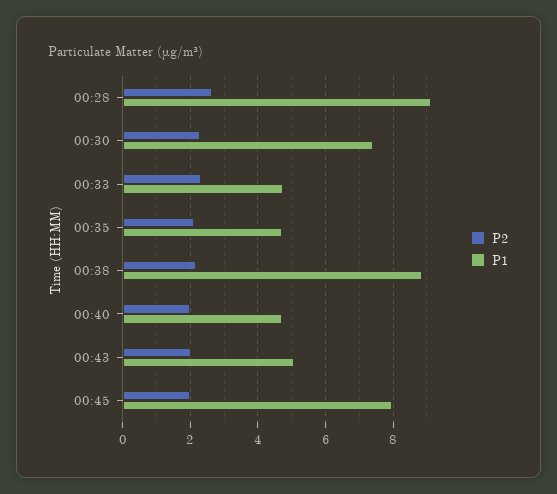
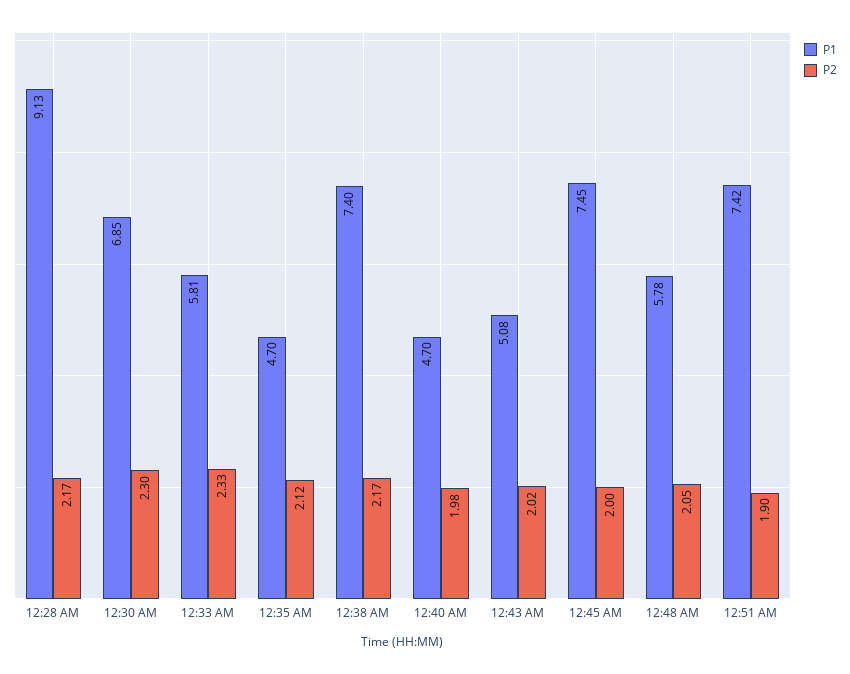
P2, 00:28: 2.6 -> 2.17
P1, 00:30: 7.4 -> 6.85
P1, 00:33: 4.8 -> 5.81
P1, 00:38: 8.8 -> 7.4
P1, 00:45: 8 -> 7.45
P1, 12:48 AM: none -> 5.78
P2, 12:48 AM: none -> 2.05
P1, 12:51 AM: none -> 7.42
P2, 12:51 AM: none -> 1.9

